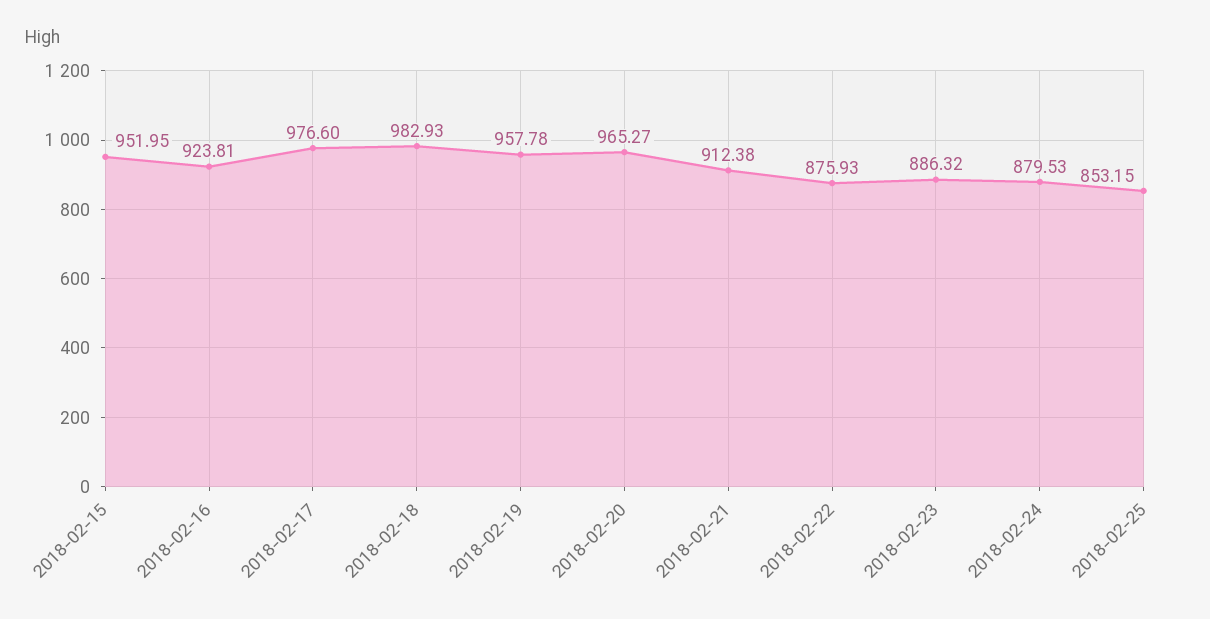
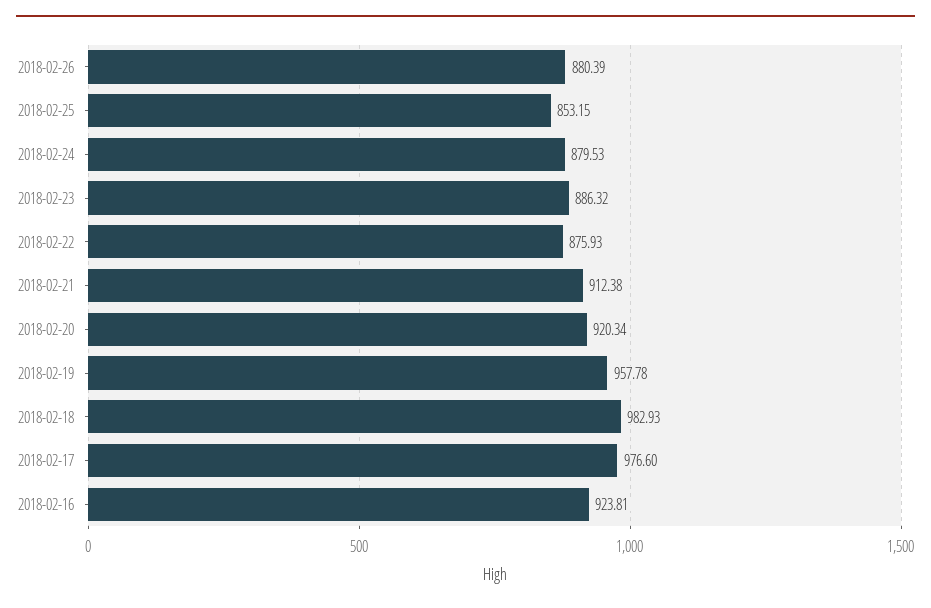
2018-02-15: 951.95 -> none
2018-02-20: 965.27 -> 920.34
2018-02-26: none -> 880.39

